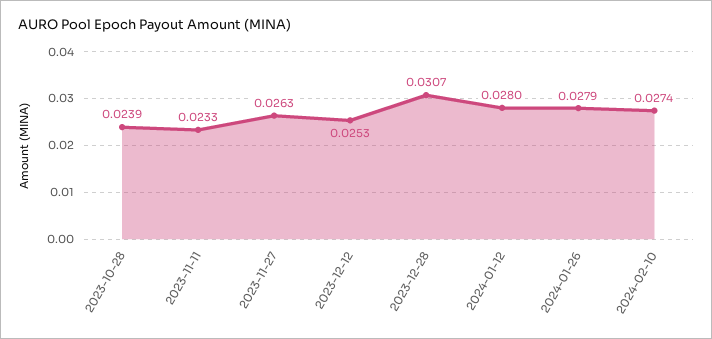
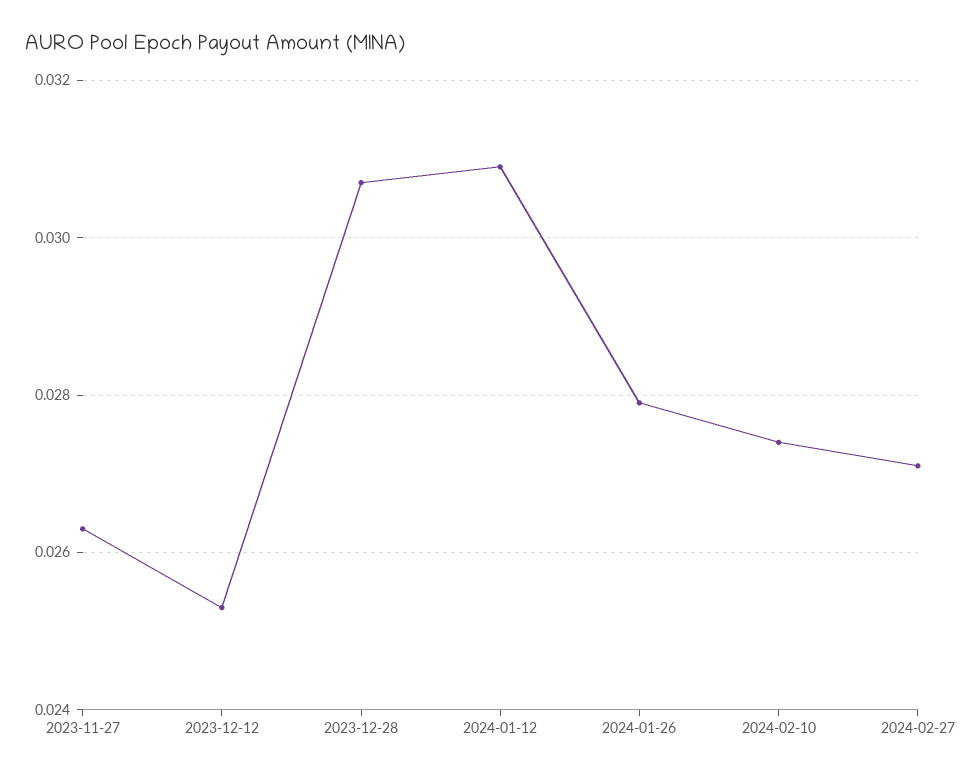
2023-10-28: 0.0239 -> none
2023-11-11: 0.0233 -> none
2024-01-12: 0.028 -> 0.031
2024-02-27: none -> 0.027

